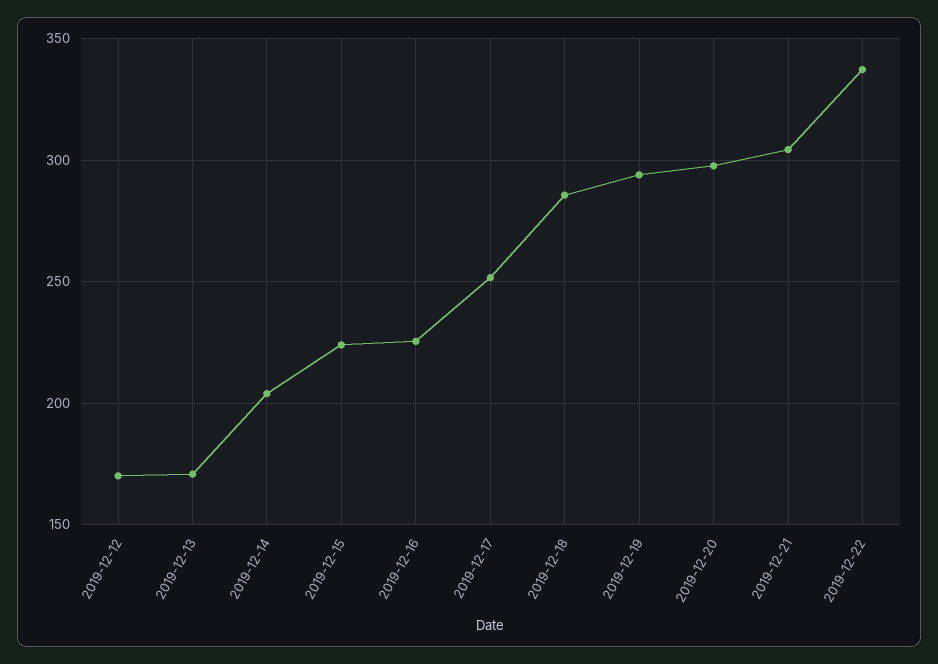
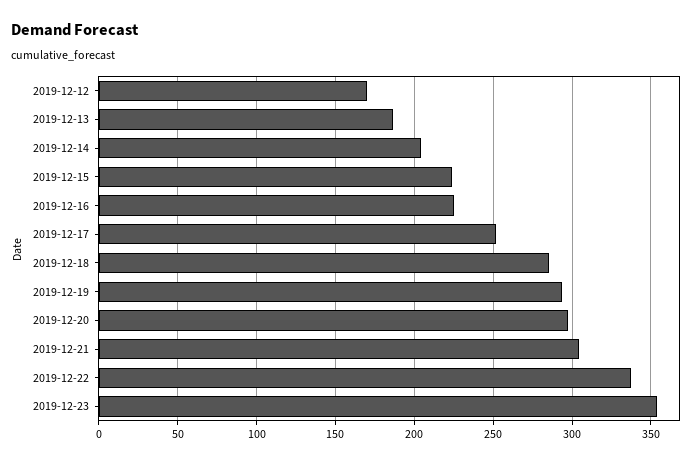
2019-12-13: 170 -> 185
2019-12-23: none -> 355

